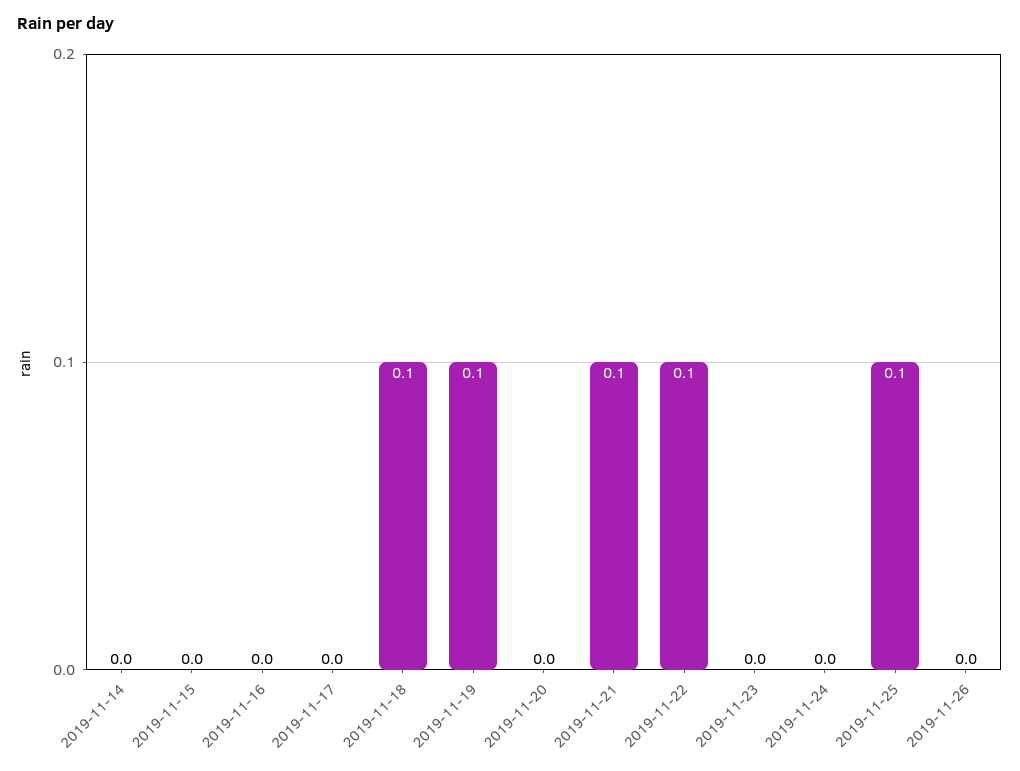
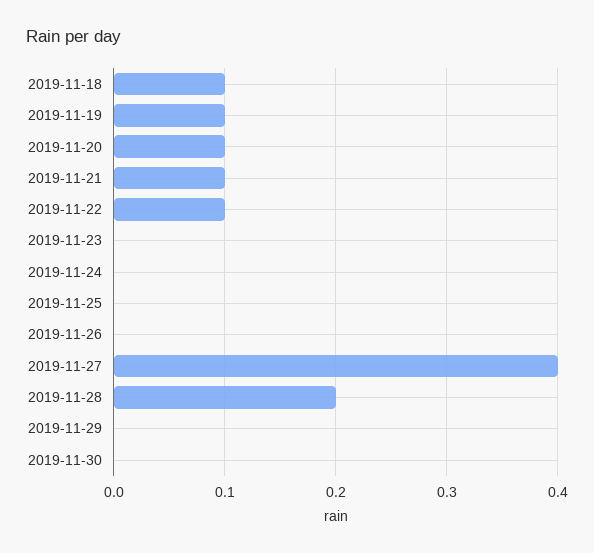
2019-11-14: 0 -> none
2019-11-15: 0 -> none
2019-11-16: 0 -> none
2019-11-17: 0 -> none
2019-11-20: 0 -> 0.1
2019-11-25: 0.1 -> 0
2019-11-27: none -> 0.4
2019-11-28: none -> 0.2
2019-11-29: none -> 0
2019-11-30: none -> 0

